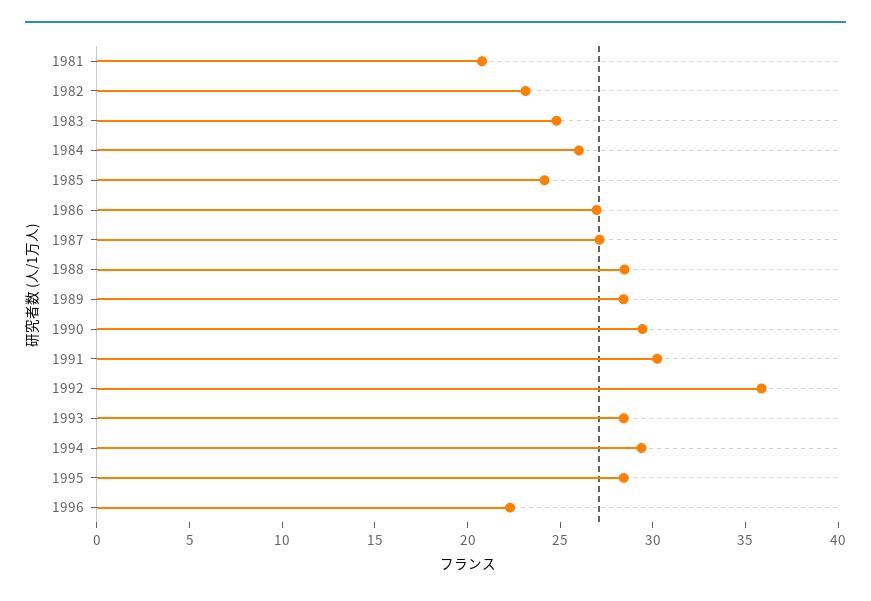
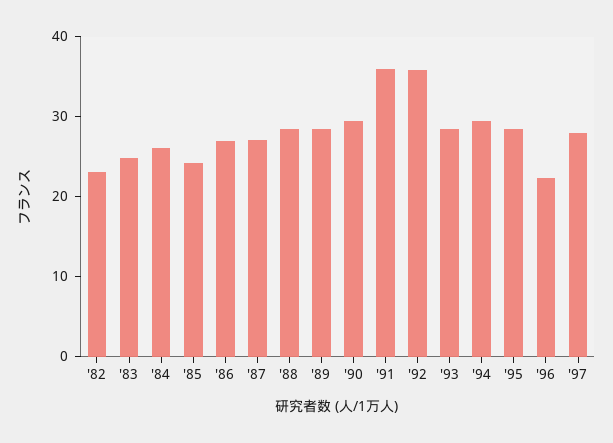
1981: 21 -> none
1991: 30 -> 36
'97: none -> 28

